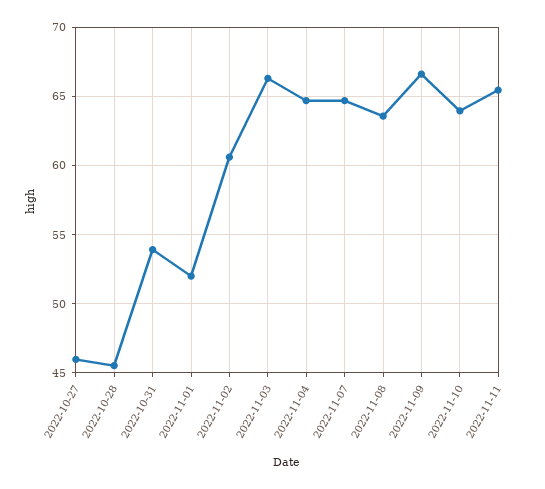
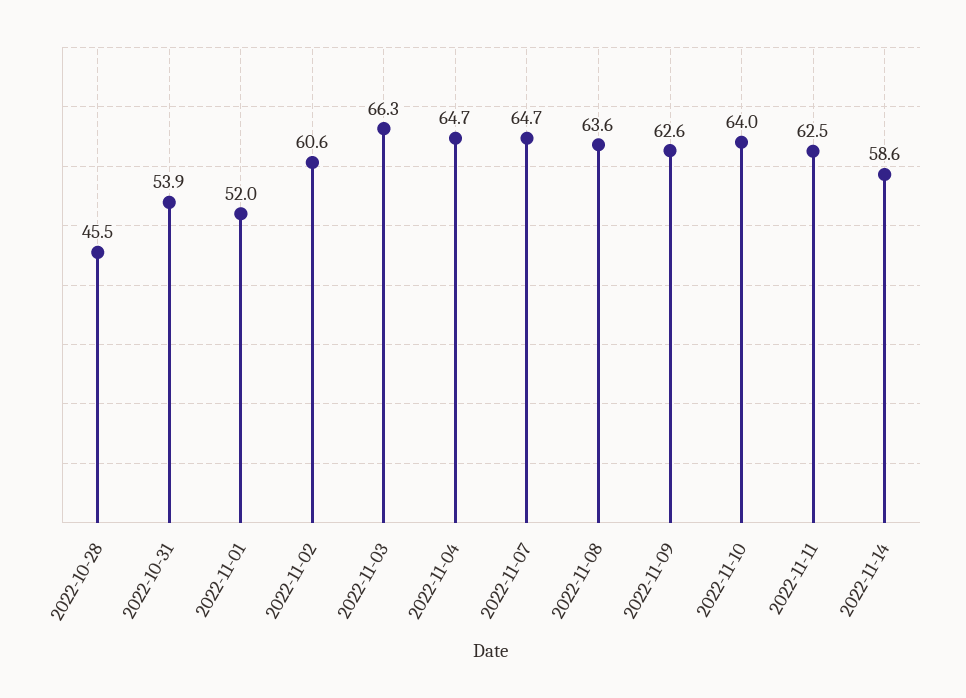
2022-10-27: 46 -> none
2022-11-09: 66.5 -> 62.6
2022-11-11: 65.5 -> 62.5
2022-11-14: none -> 58.6

